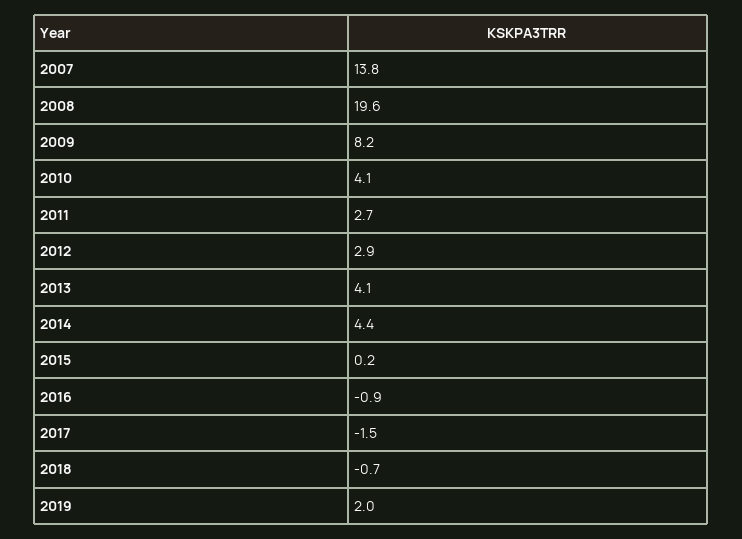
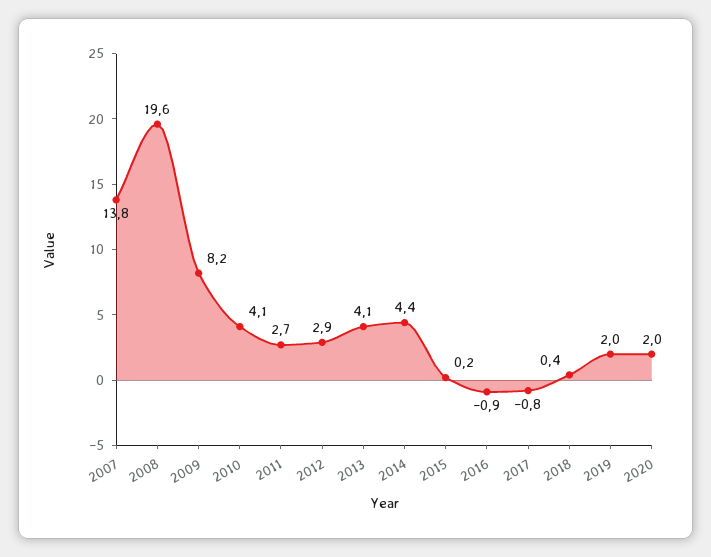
2017: -1.5 -> -0.8
2018: -0.7 -> 0.4
2020: none -> 2

